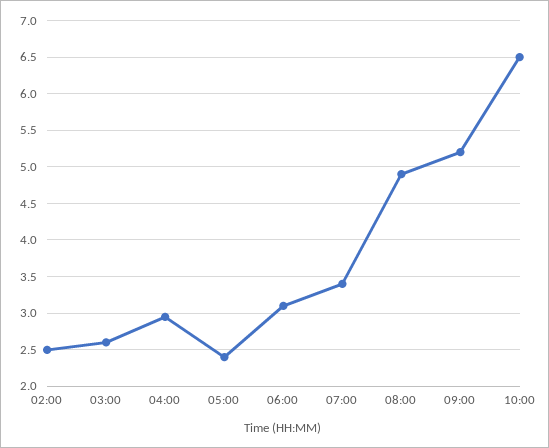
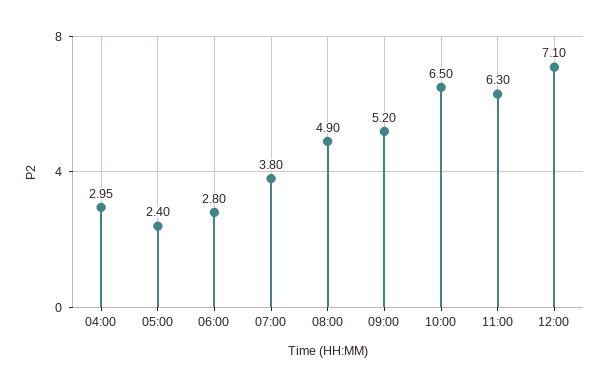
02:00: 2.5 -> none
03:00: 2.6 -> none
06:00: 3.1 -> 2.8
07:00: 3.4 -> 3.8
11:00: none -> 6.3
12:00: none -> 7.1

